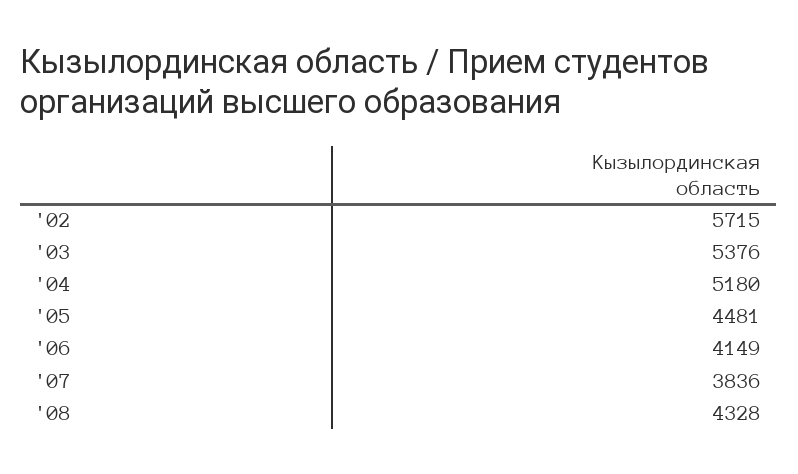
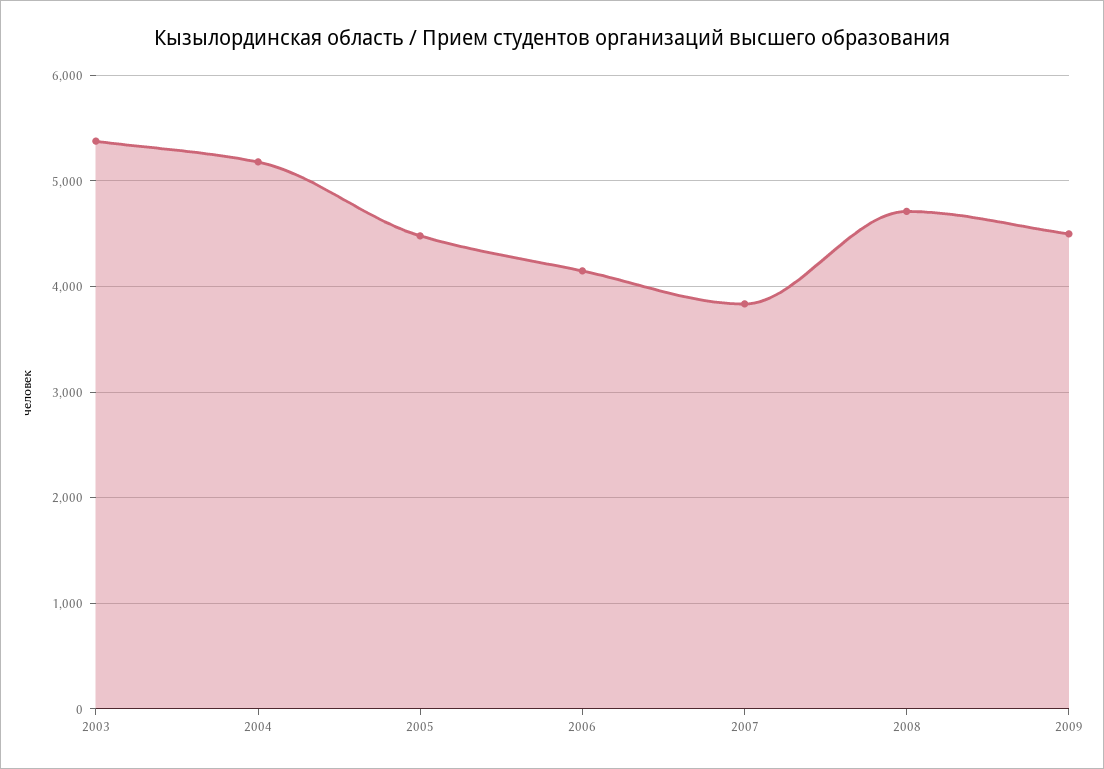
'02: 5715 -> none
'08: 4328 -> 4700
2009: none -> 4500

